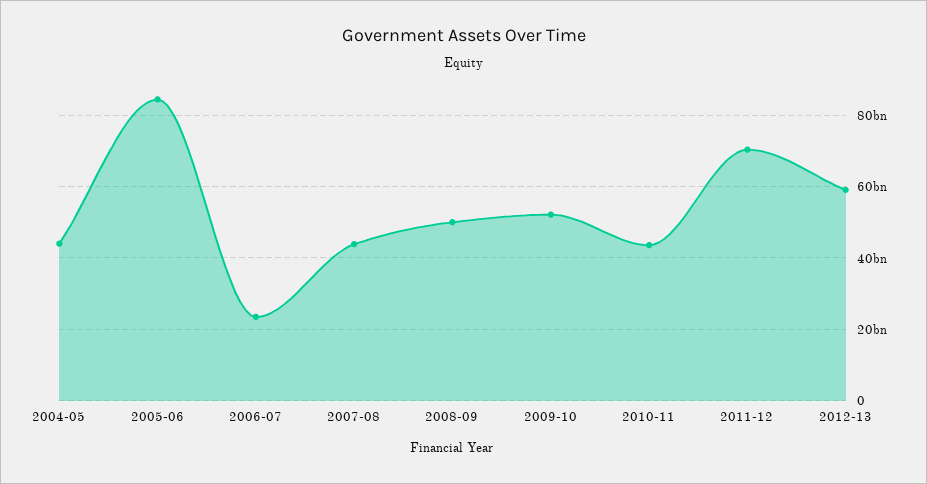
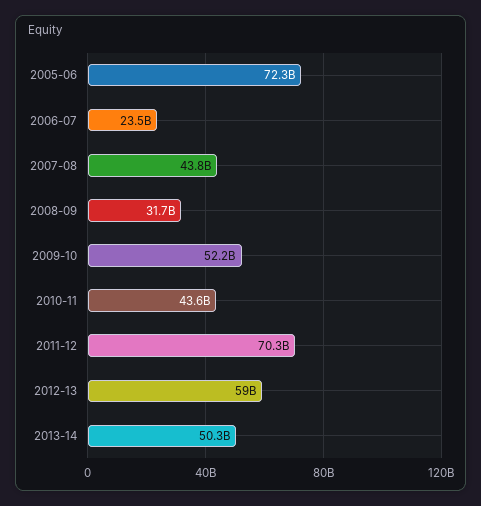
2004-05: 44000000000 -> none
2005-06: 84000000000 -> 72300000000
2008-09: 50000000000 -> 31700000000
2013-14: none -> 50300000000

